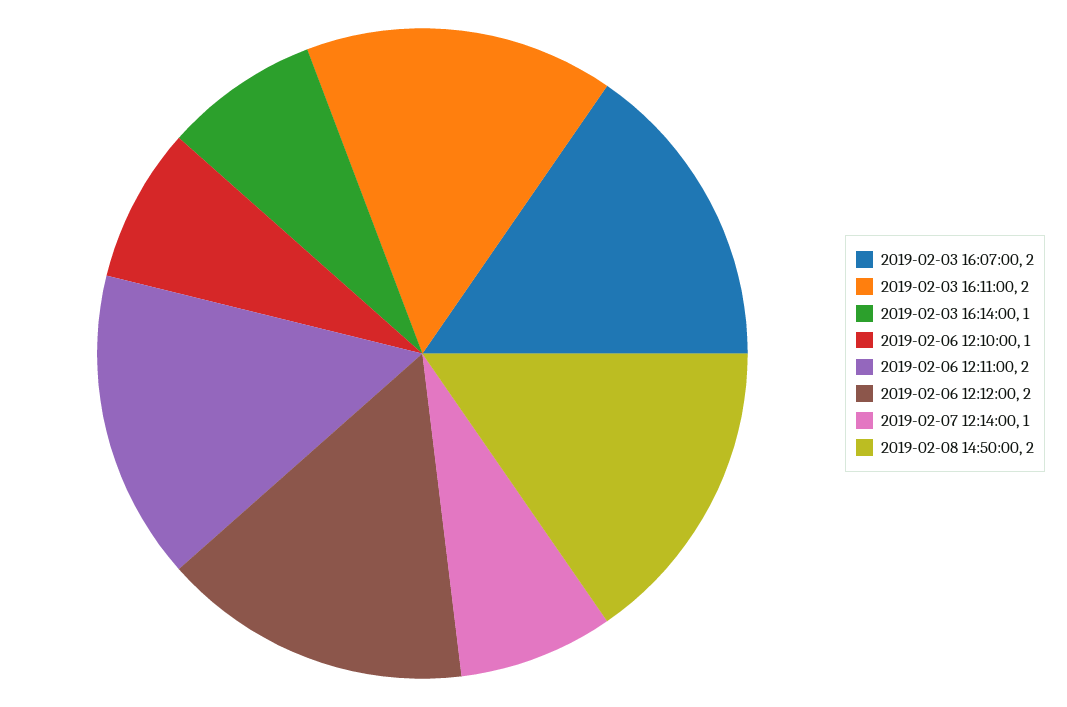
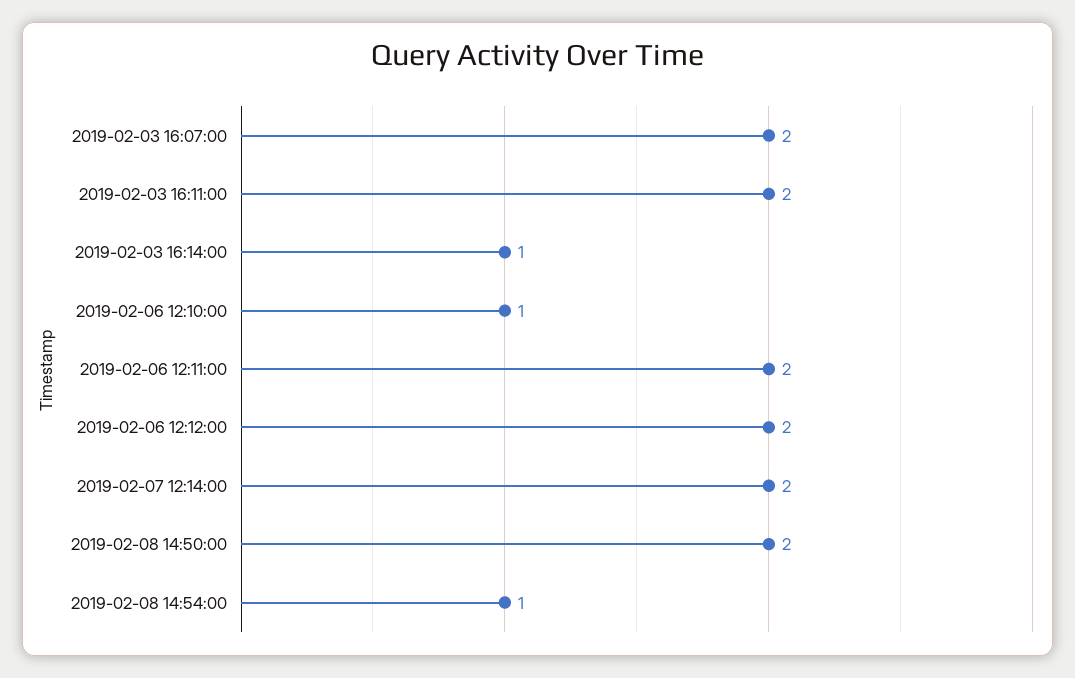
2019-02-07 12:14:00: 1 -> 2
2019-02-08 14:54:00: none -> 1

